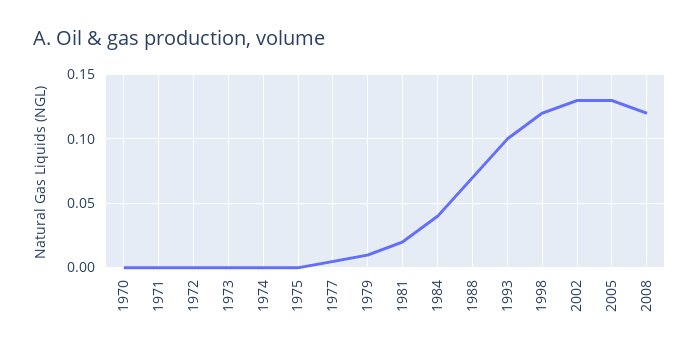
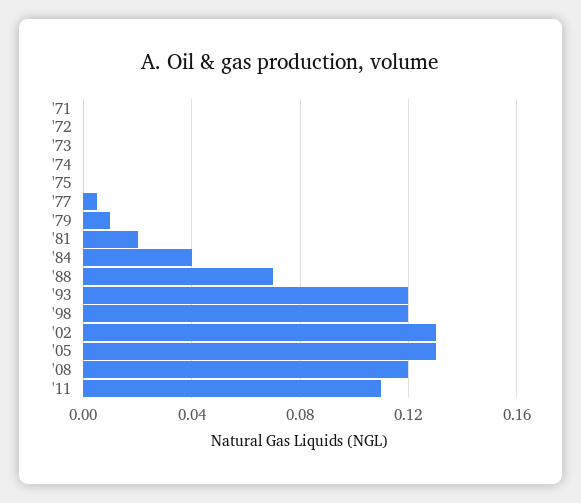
1970: 0 -> none
1993: 0.1 -> 0.12
'11: none -> 0.11

